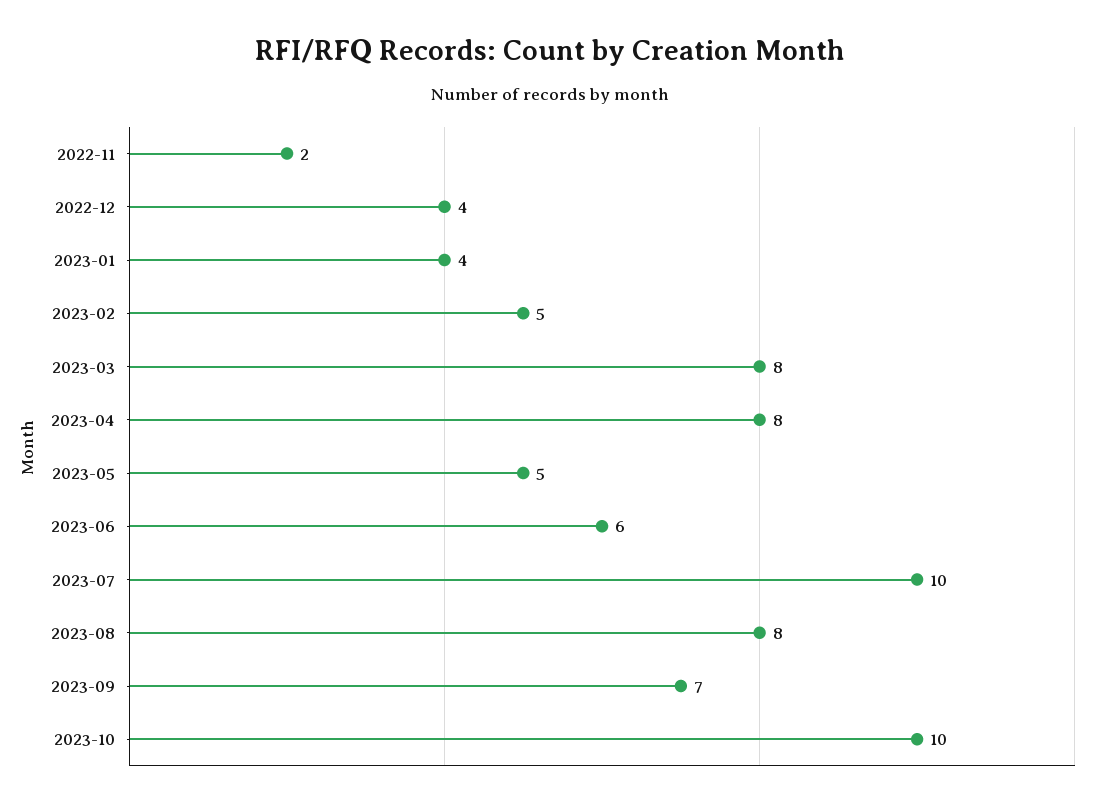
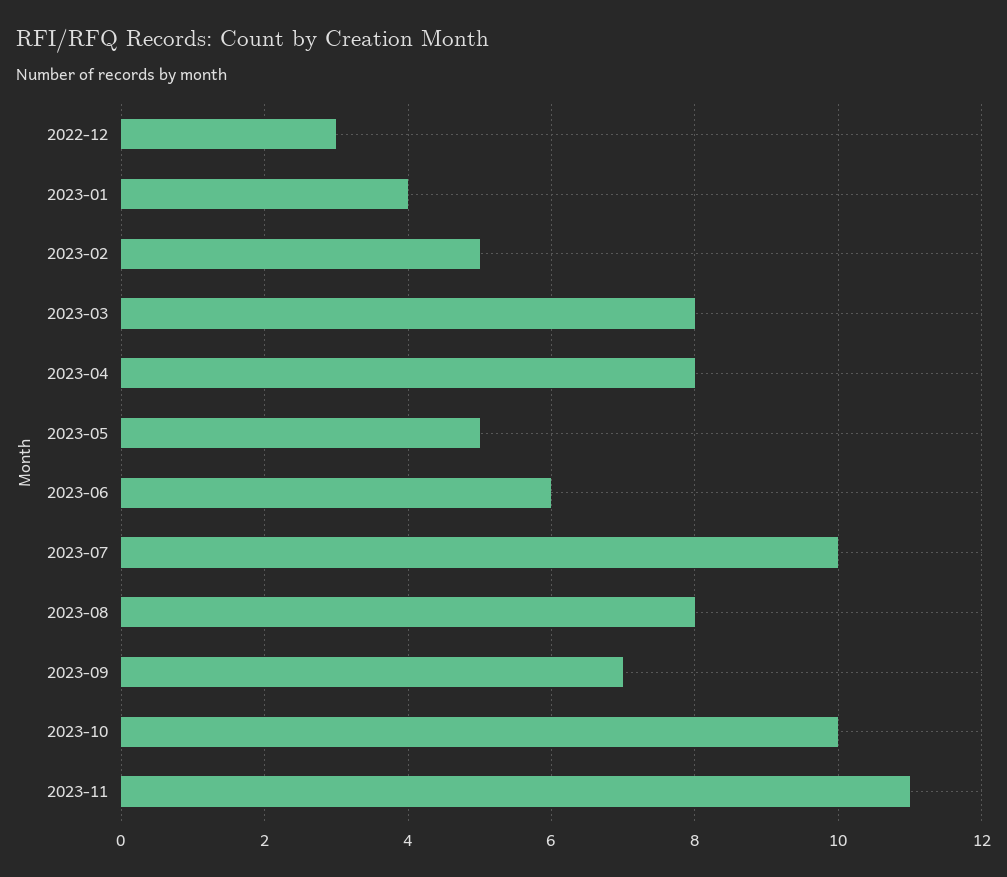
2022-11: 2 -> none
2022-12: 4 -> 3
2023-11: none -> 11

